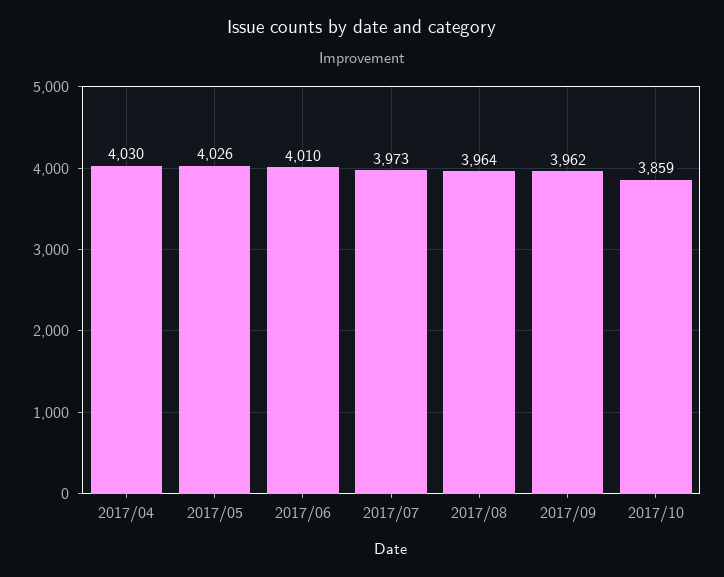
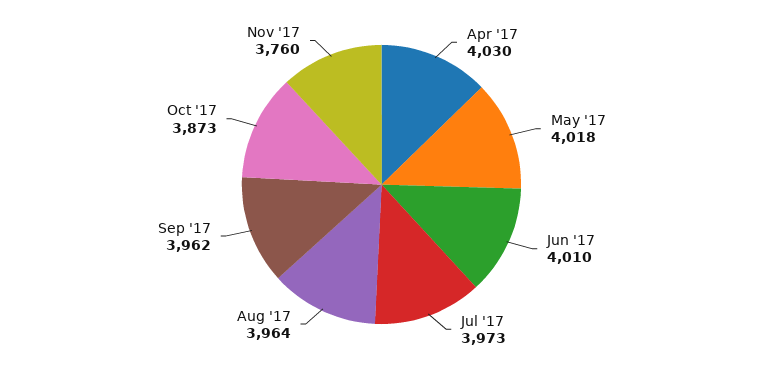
2017/05: 4026 -> 4018
2017/10: 3859 -> 3873
Nov '17: none -> 3760

